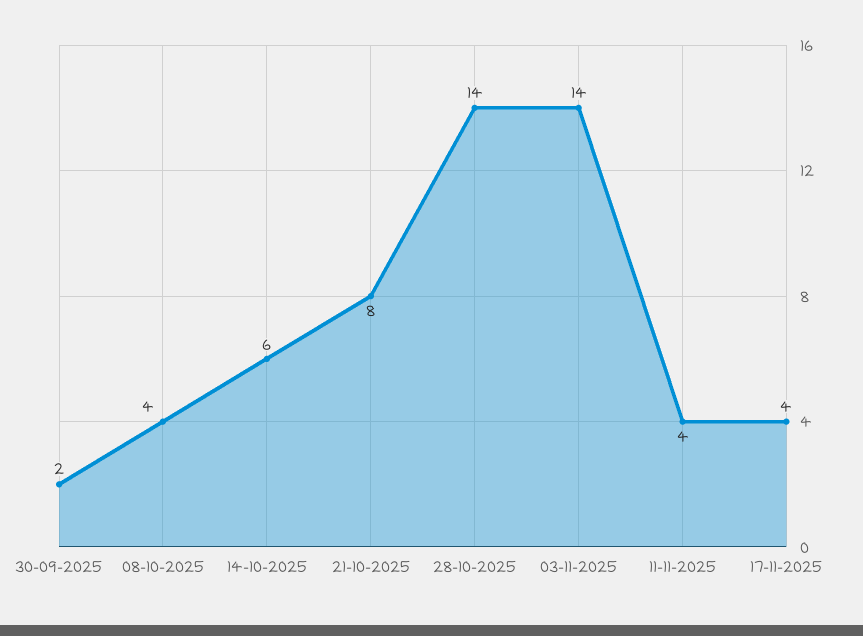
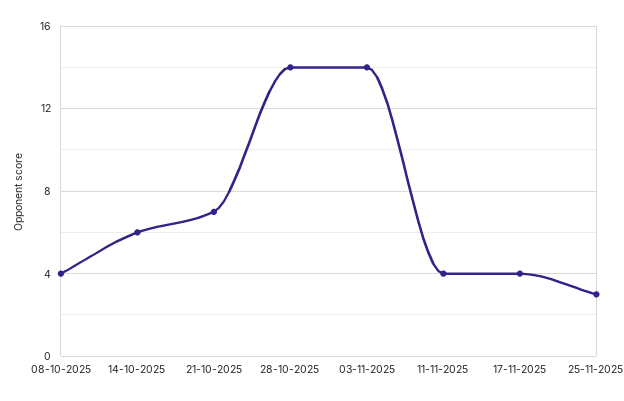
30-09-2025: 2 -> none
21-10-2025: 8 -> 7
25-11-2025: none -> 3

